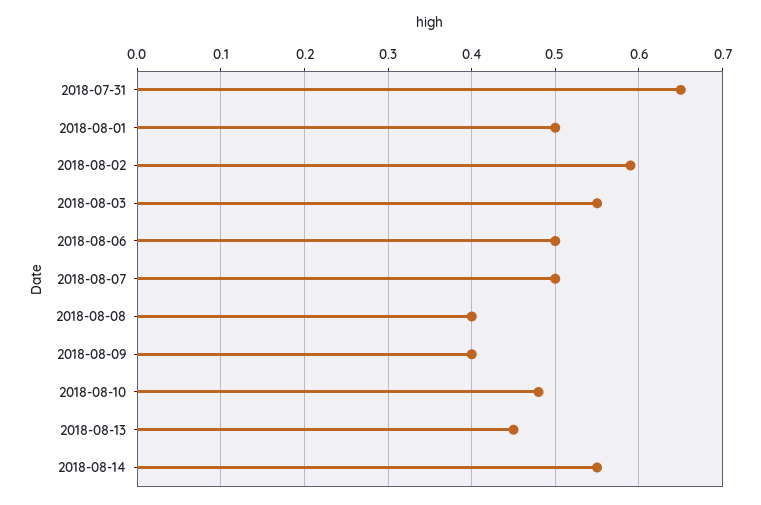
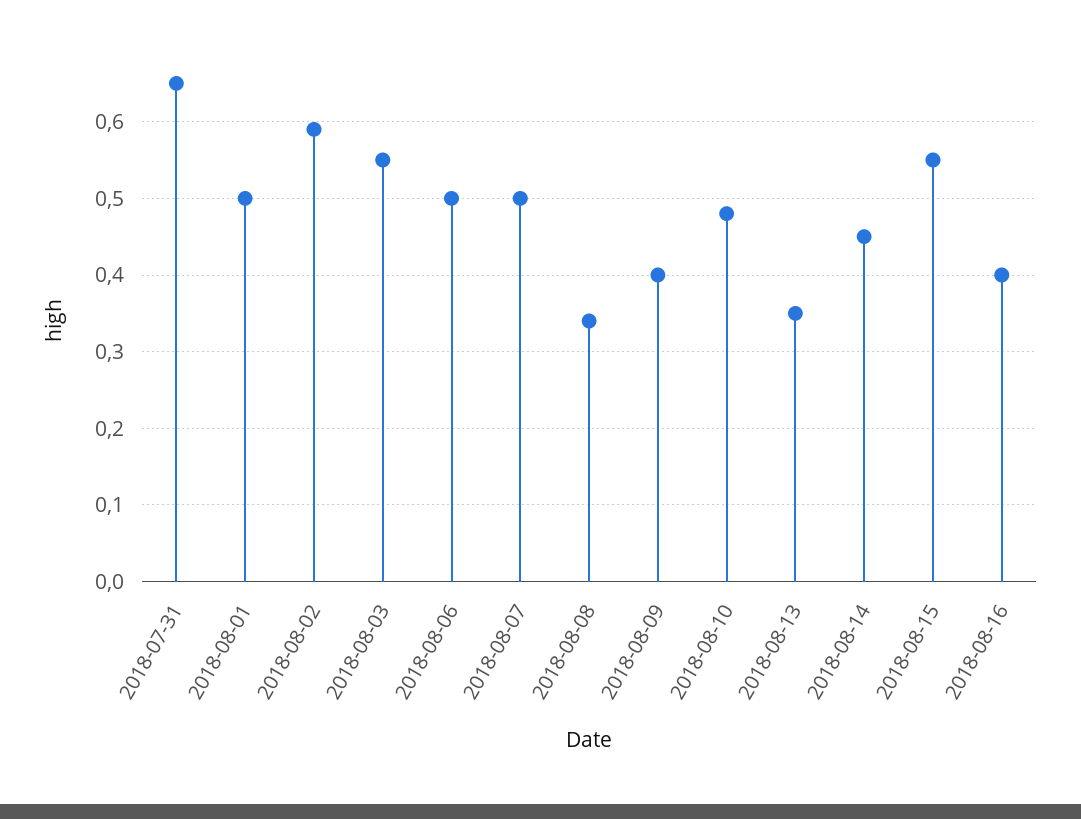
2018-08-08: 0.4 -> 0.34
2018-08-13: 0.45 -> 0.35
2018-08-14: 0.55 -> 0.45
2018-08-15: none -> 0.55
2018-08-16: none -> 0.4

